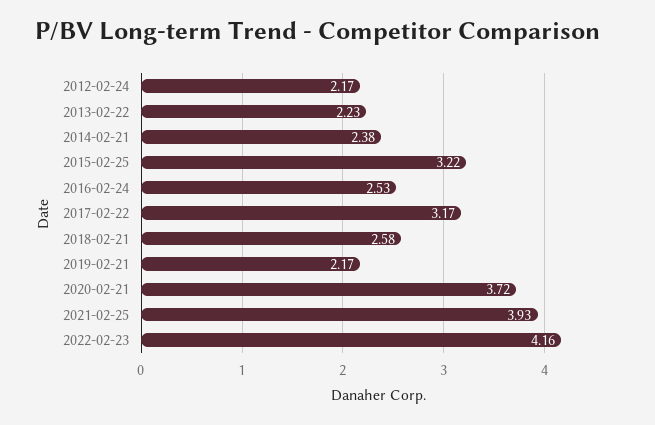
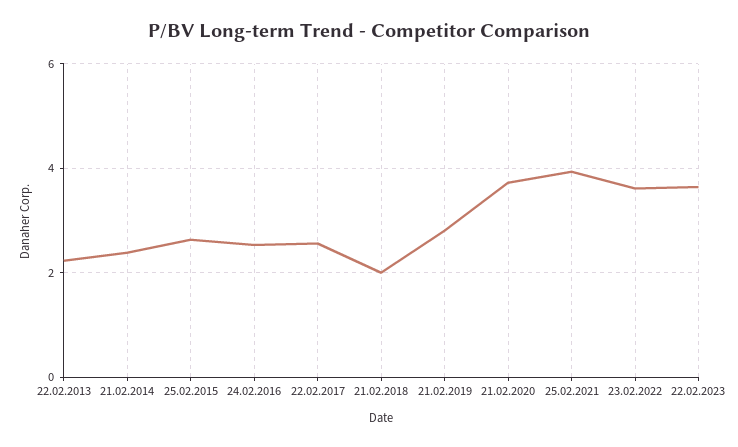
2012-02-24: 2.17 -> none
2015-02-25: 3.22 -> 2.6
2017-02-22: 3.17 -> 2.6
2018-02-21: 2.58 -> 2
2019-02-21: 2.17 -> 2.8
2022-02-23: 4.16 -> 3.6
22.02.2023: none -> 3.6

